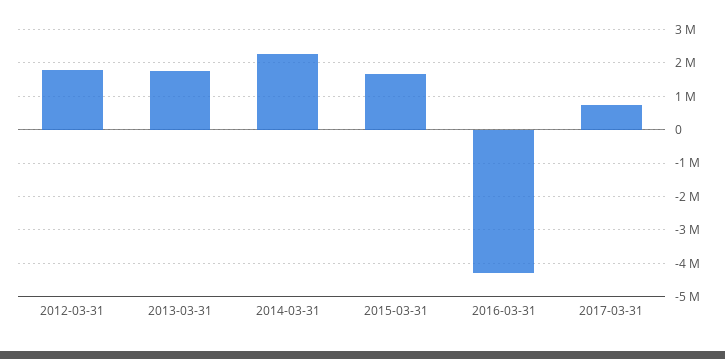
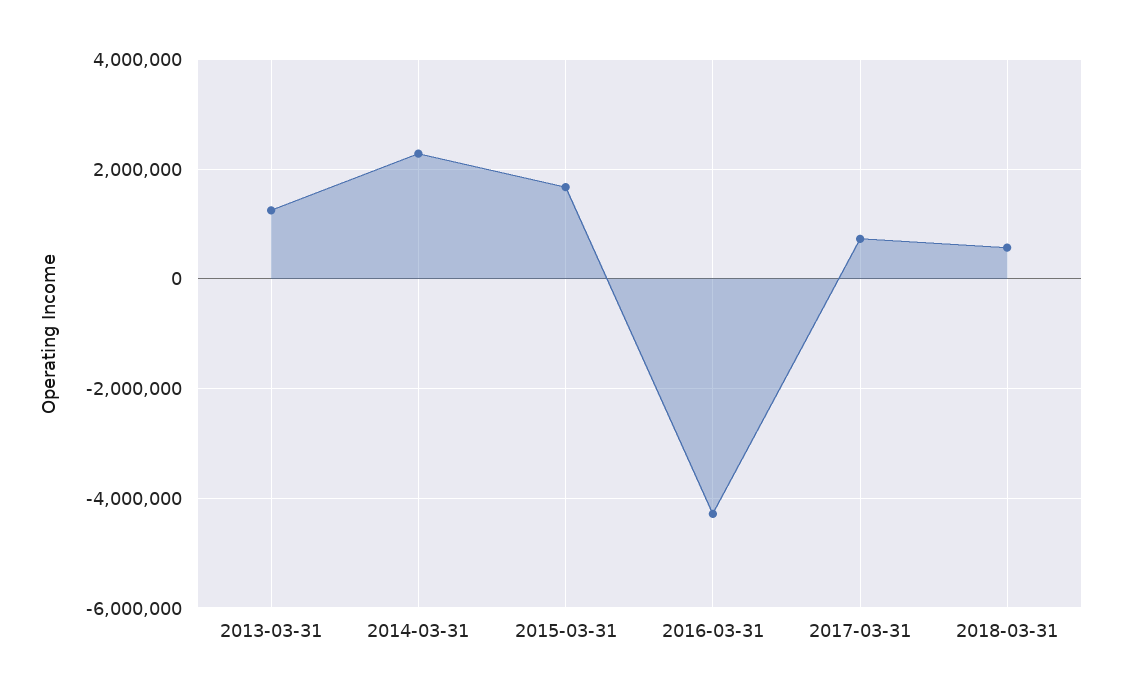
2012-03-31: 1800000 -> none
2013-03-31: 1800000 -> 1200000
2018-03-31: none -> 600000

